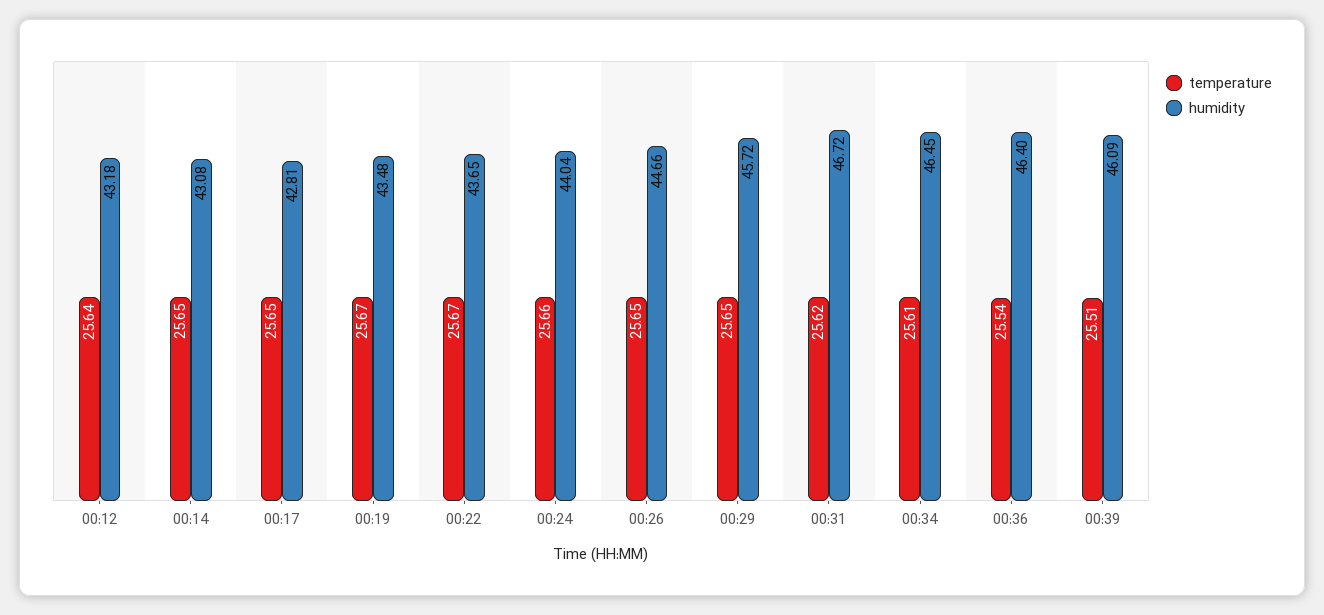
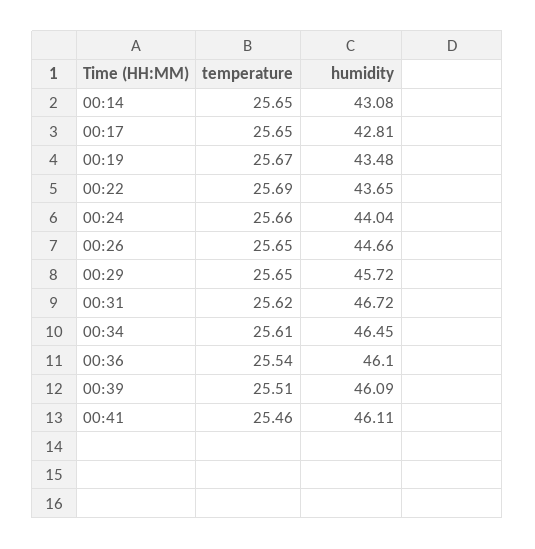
temperature, 00:12: 25.64 -> none
humidity, 00:12: 43.18 -> none
temperature, 00:22: 25.67 -> 25.69
humidity, 00:36: 46.4 -> 46.1
temperature, 00:41: none -> 25.46
humidity, 00:41: none -> 46.11

